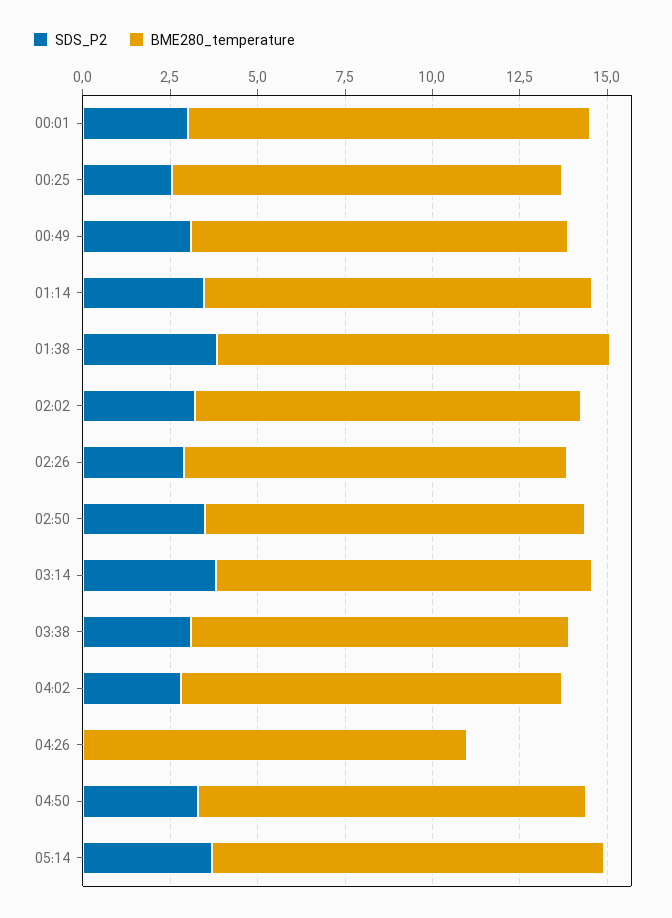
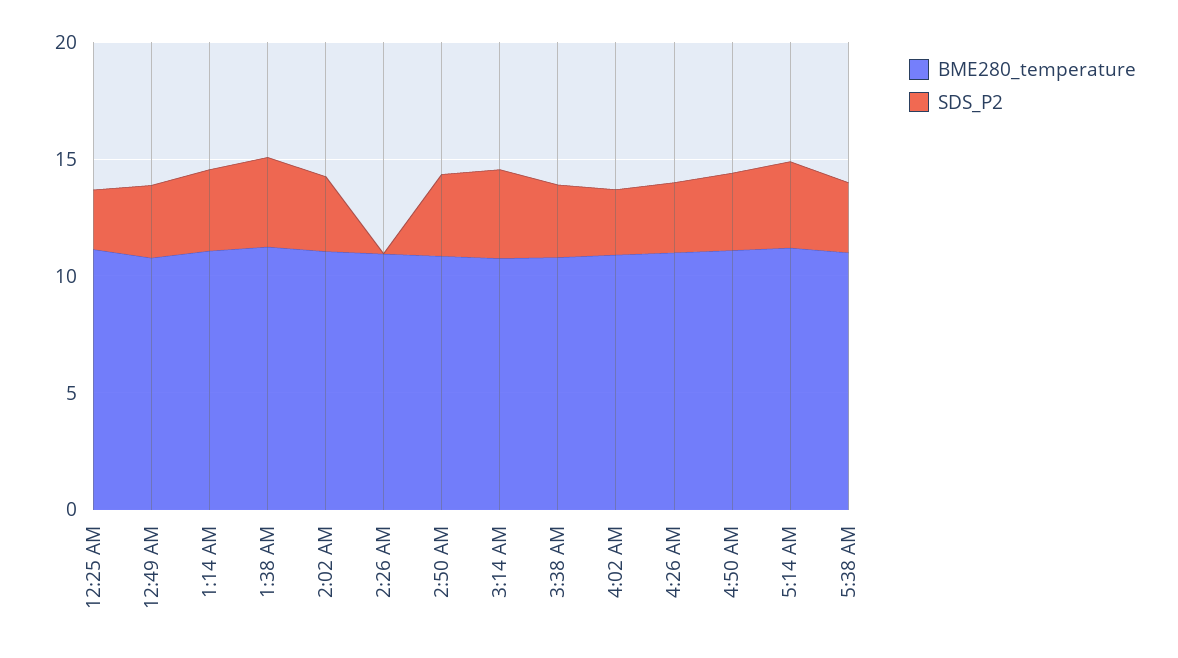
SDS_P2, 00:01: 3 -> none
BME280_temperature, 00:01: 11.5 -> none
SDS_P2, 02:26: 3 -> 0
SDS_P2, 04:26: 0 -> 3
BME280_temperature, 5:38 AM: none -> 11
SDS_P2, 5:38 AM: none -> 3

